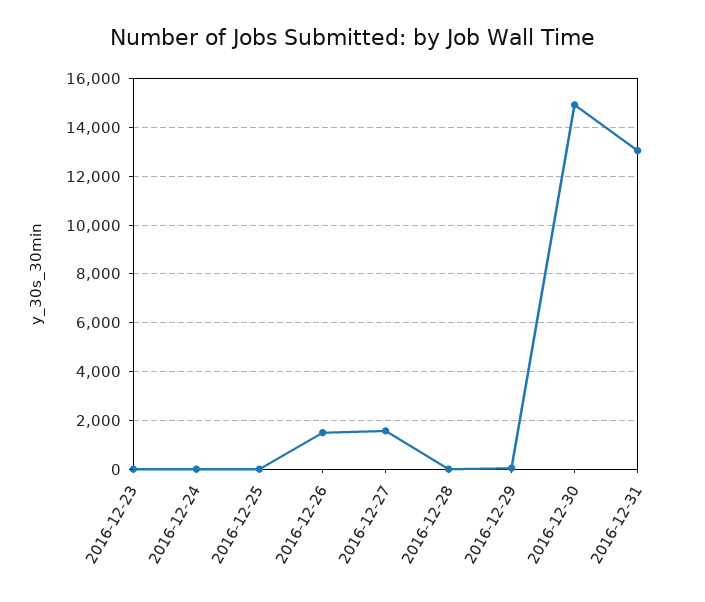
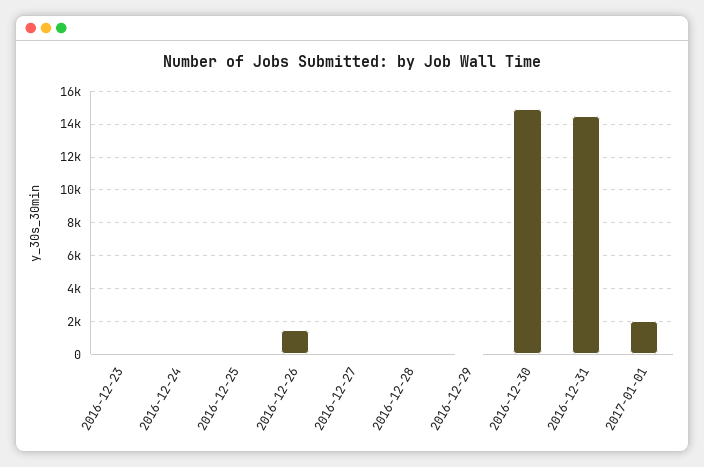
2016-12-27: 1500 -> 0
2016-12-31: 13000 -> 14500
2017-01-01: none -> 2000

